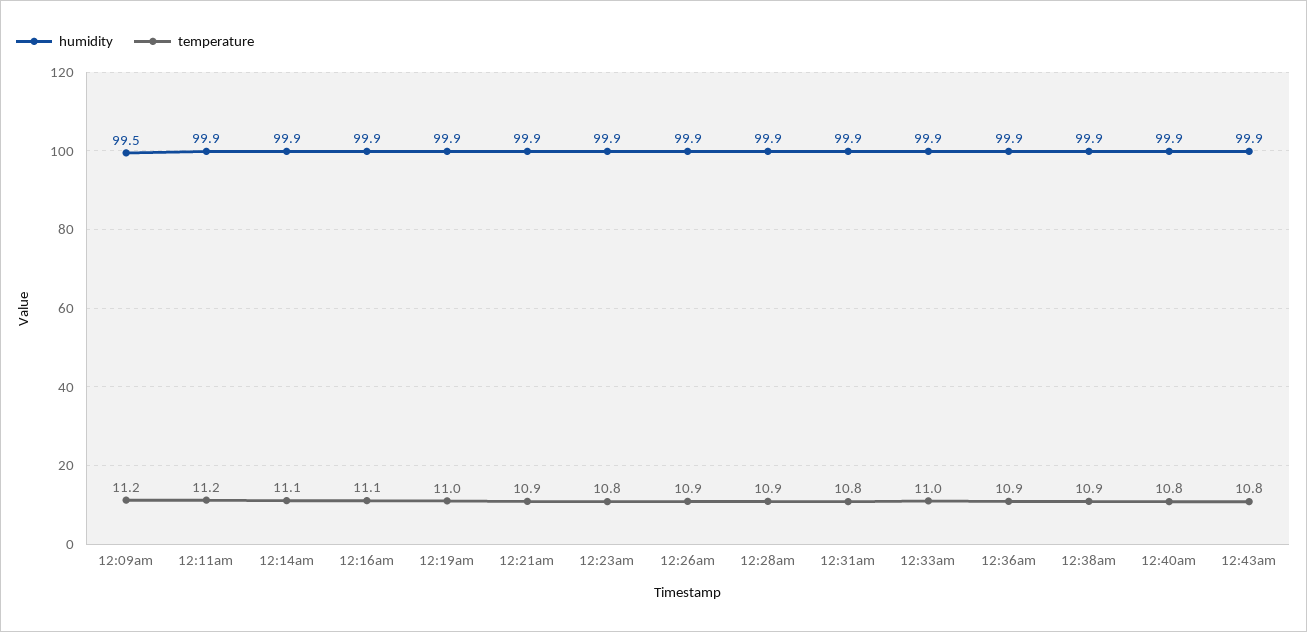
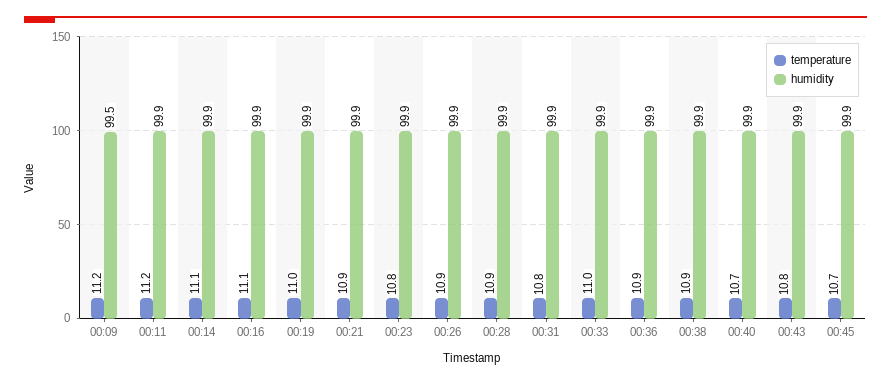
temperature, 12:40am: 10.8 -> 10.7
temperature, 00:45: none -> 10.7
humidity, 00:45: none -> 99.9

